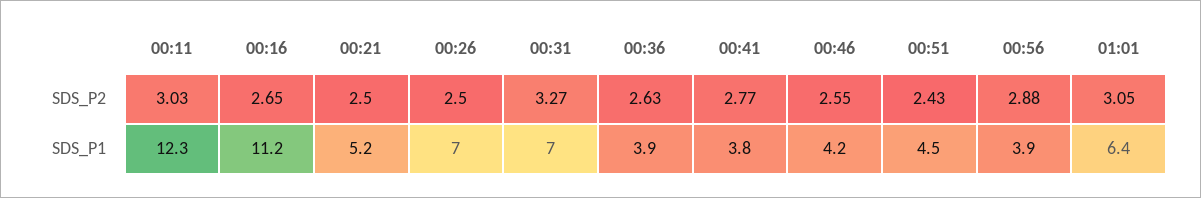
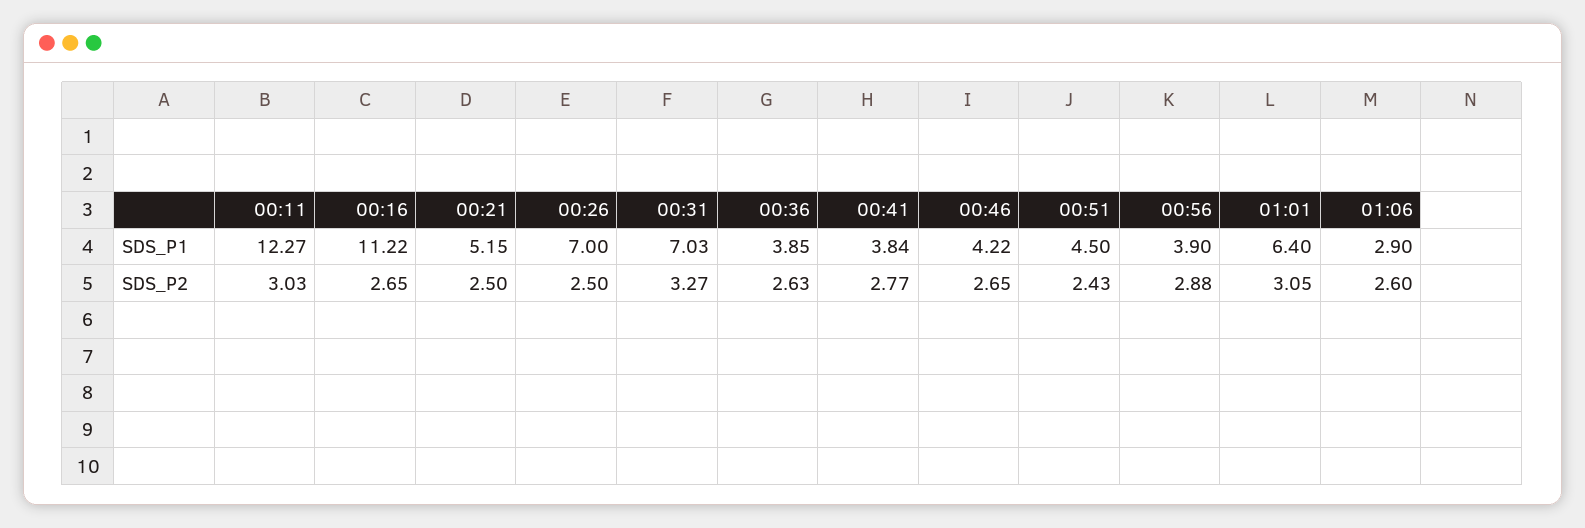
00:46, SDS_P2: 2.55 -> 2.65
01:06, SDS_P1: none -> 2.9
01:06, SDS_P2: none -> 2.6

